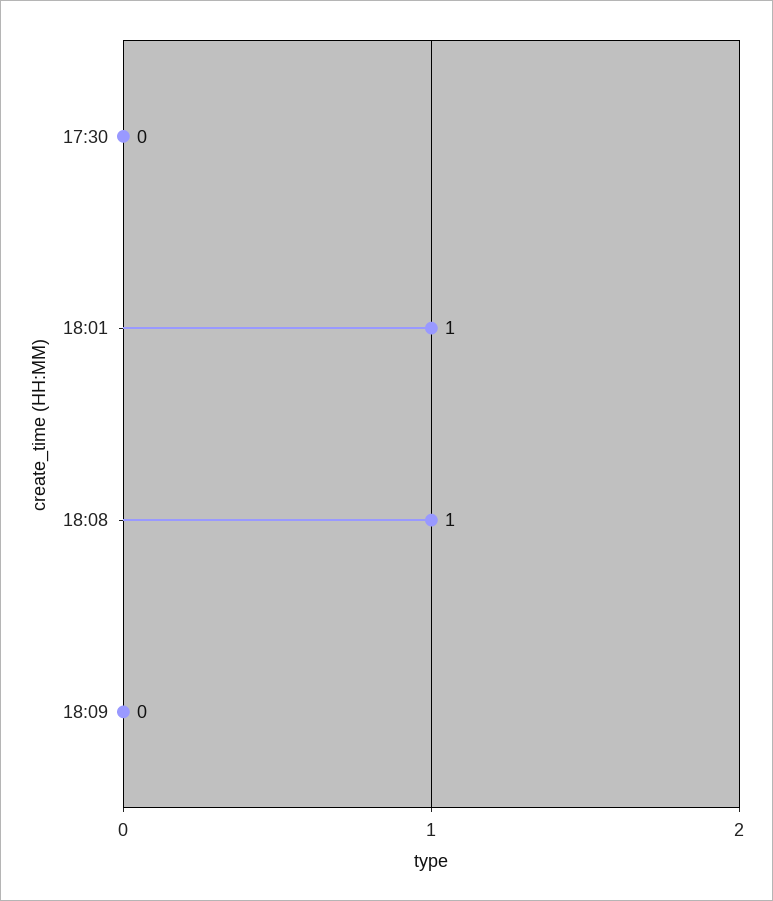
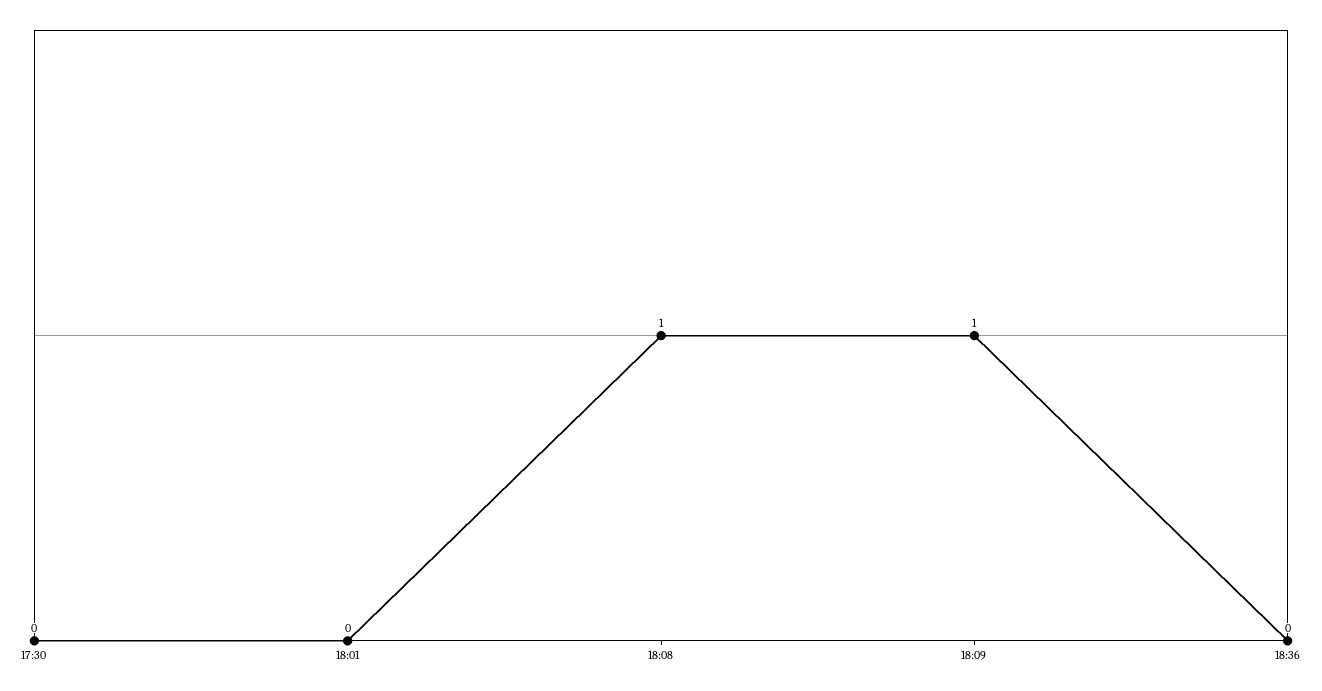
18:01: 1 -> 0
18:09: 0 -> 1
18:36: none -> 0

